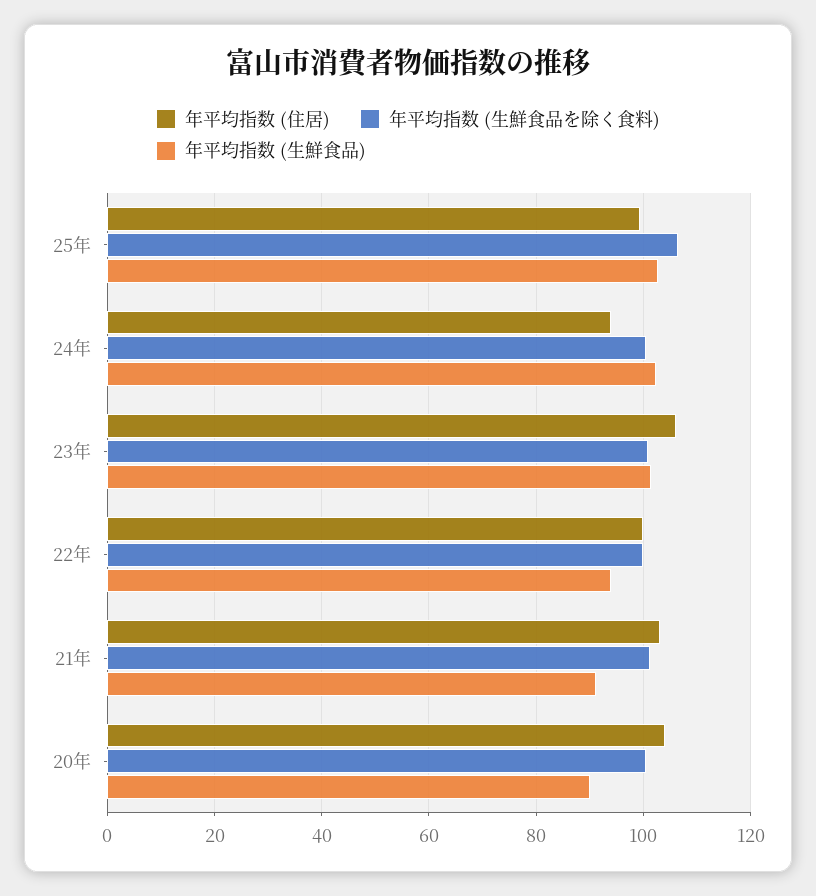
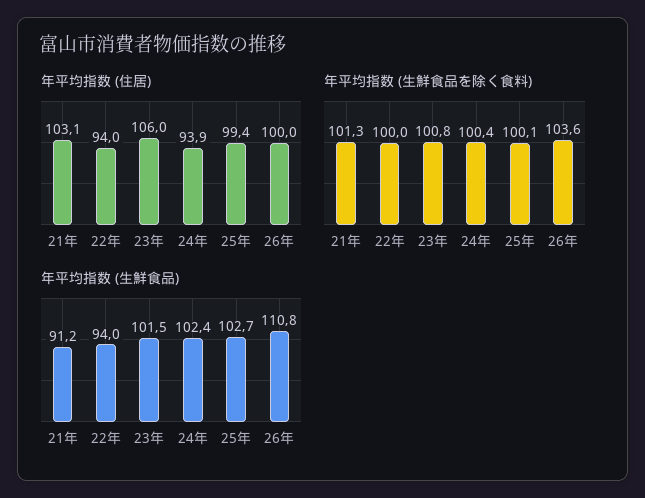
年平均指数 (生鮮食品を除く食料), 25年: 106 -> 100.1
年平均指数 (住居), 22年: 100 -> 94
年平均指数 (住居), 20年: 104 -> none
年平均指数 (生鮮食品を除く食料), 20年: 100 -> none
年平均指数 (生鮮食品), 20年: 90 -> none
年平均指数 (住居), 26年: none -> 100
年平均指数 (生鮮食品を除く食料), 26年: none -> 103.6
年平均指数 (生鮮食品), 26年: none -> 110.8

